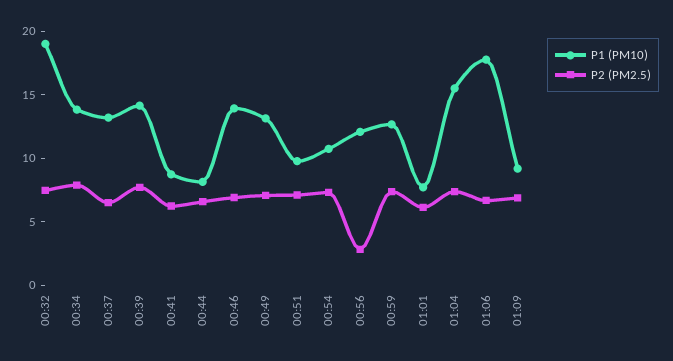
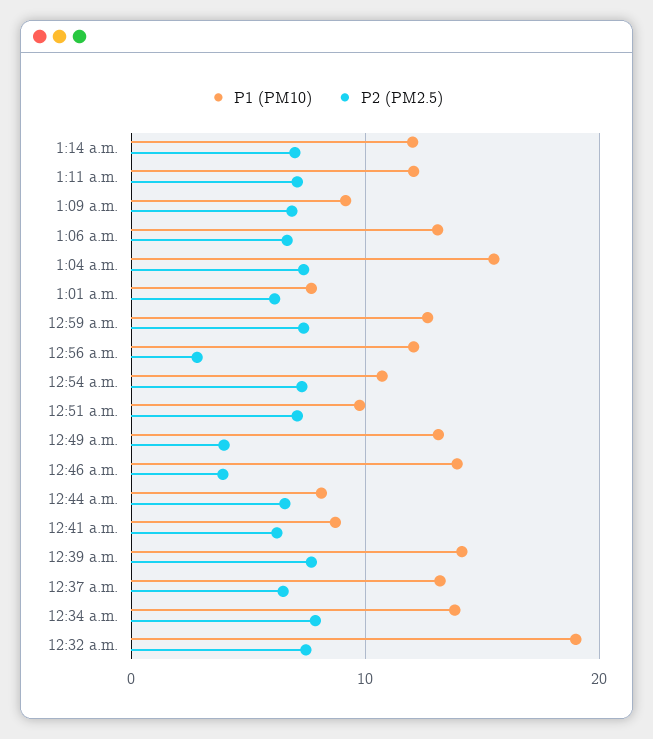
P2 (PM2.5), 00:46: 7 -> 4
P2 (PM2.5), 00:49: 7 -> 4
P1 (PM10), 01:06: 18 -> 13
P1 (PM10), 1:14 a.m.: none -> 12
P2 (PM2.5), 1:14 a.m.: none -> 7
P1 (PM10), 1:11 a.m.: none -> 12
P2 (PM2.5), 1:11 a.m.: none -> 7

